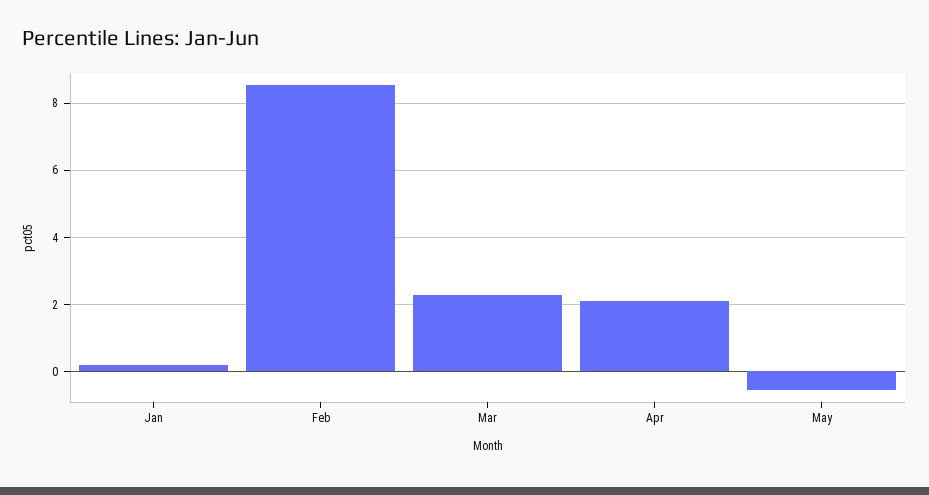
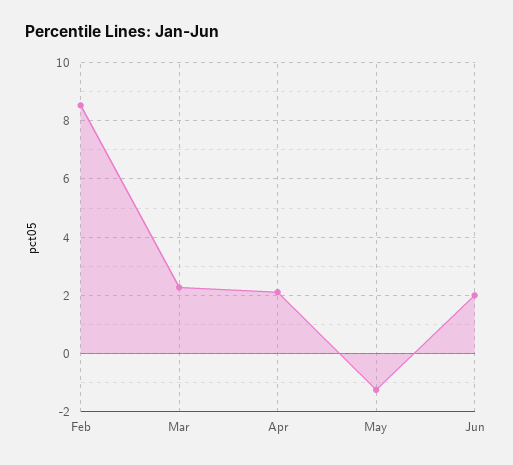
Jan: 0.2 -> none
May: -0.6 -> -1.25
Jun: none -> 2

